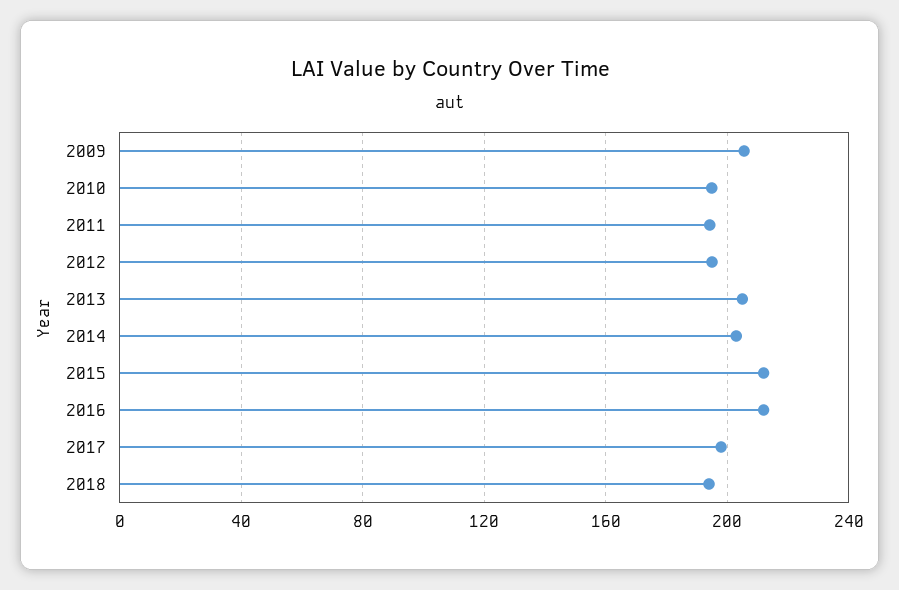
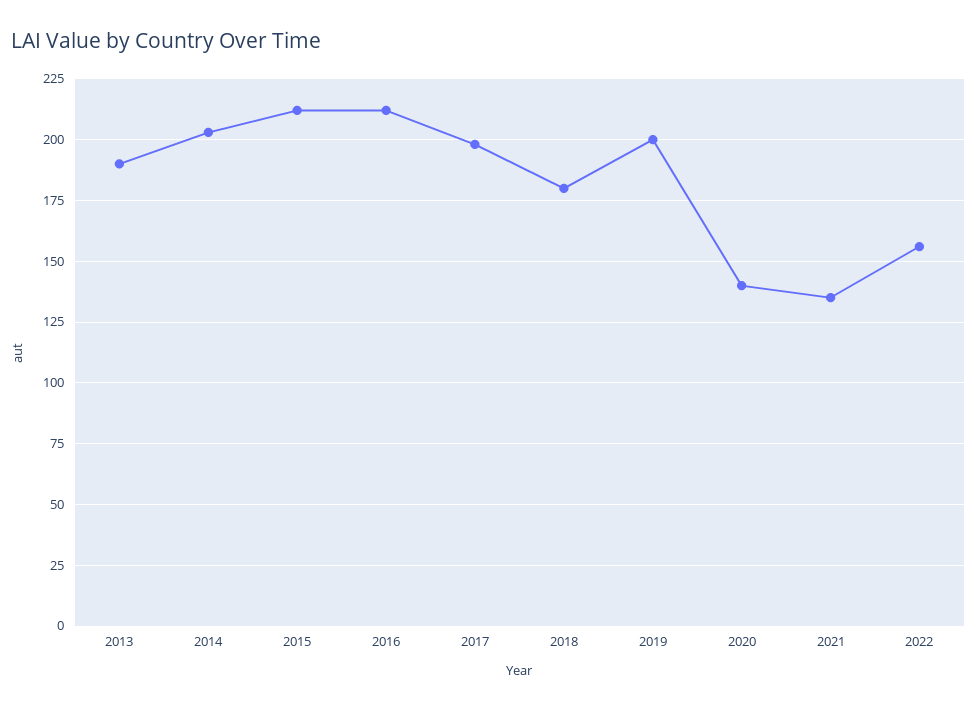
2009: 205 -> none
2010: 195 -> none
2011: 195 -> none
2012: 195 -> none
2013: 205 -> 190
2018: 195 -> 180
2019: none -> 200
2020: none -> 140
2021: none -> 135
2022: none -> 155

